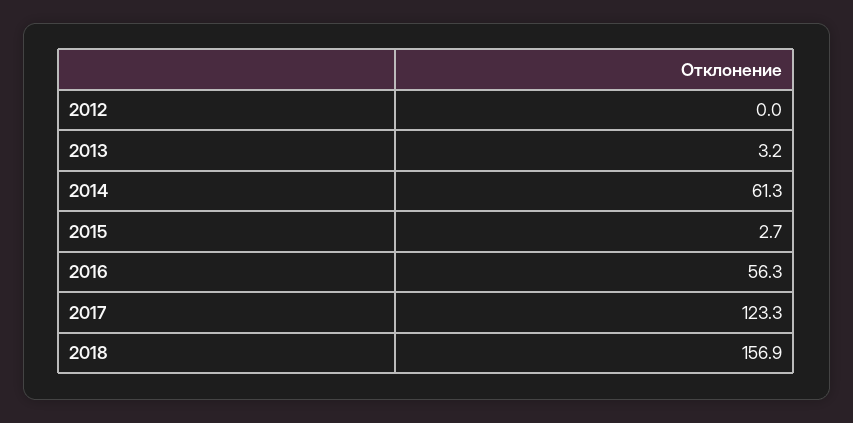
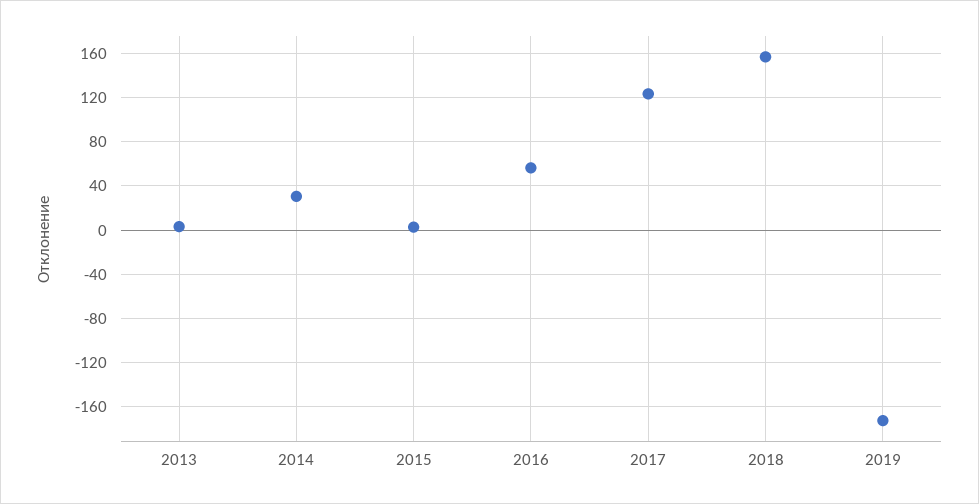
2012: 0 -> none
2014: 61.3 -> 30
2019: none -> -170

